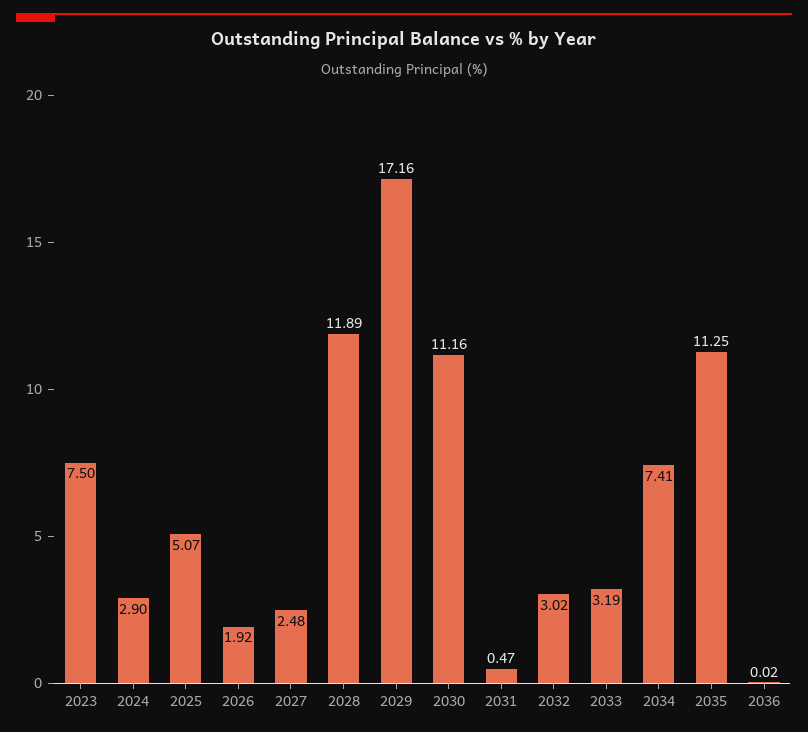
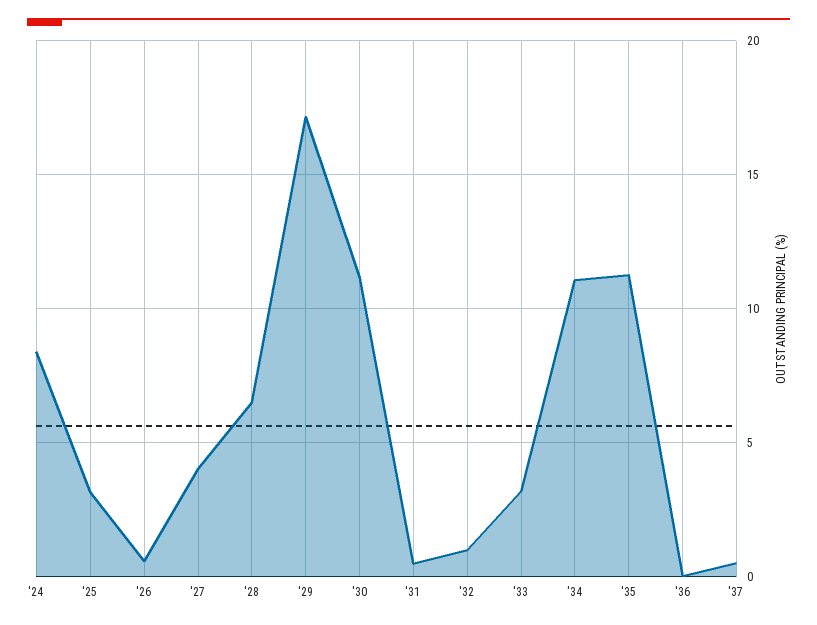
2023: 7.5 -> none
2024: 2.9 -> 8.5
2025: 5.07 -> 3
2026: 1.92 -> 0.5
2027: 2.48 -> 4
2028: 11.89 -> 6.5
2032: 3.02 -> 1
2034: 7.41 -> 11
'37: none -> 0.5

